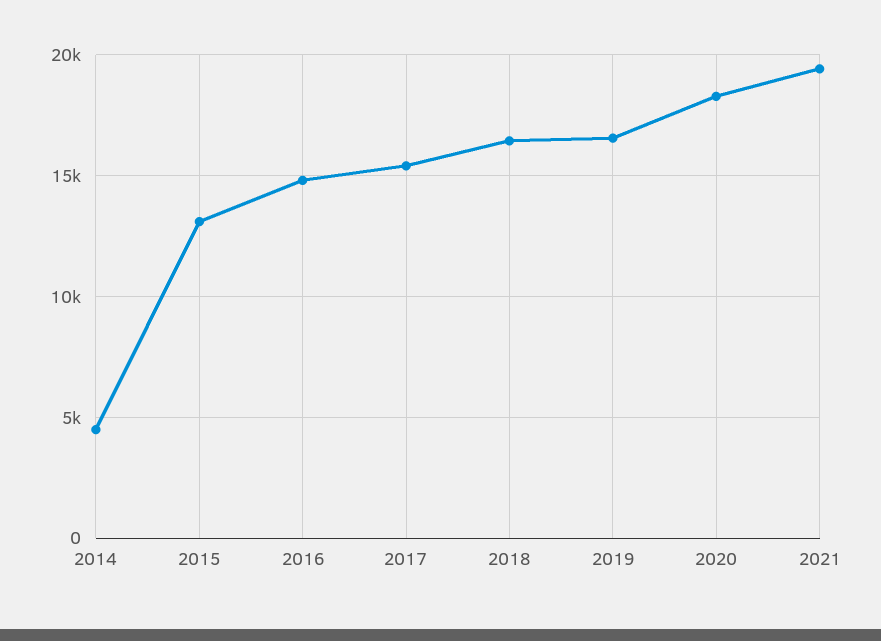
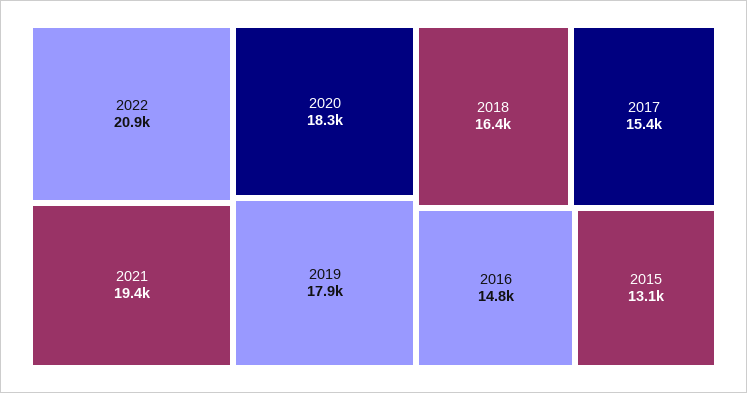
2014: 4500 -> none
2019: 16500 -> 17900
2022: none -> 20900

